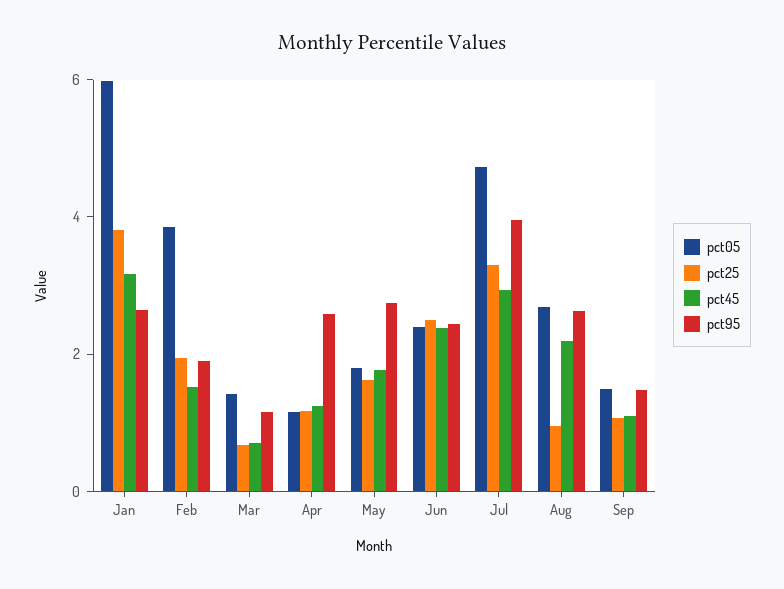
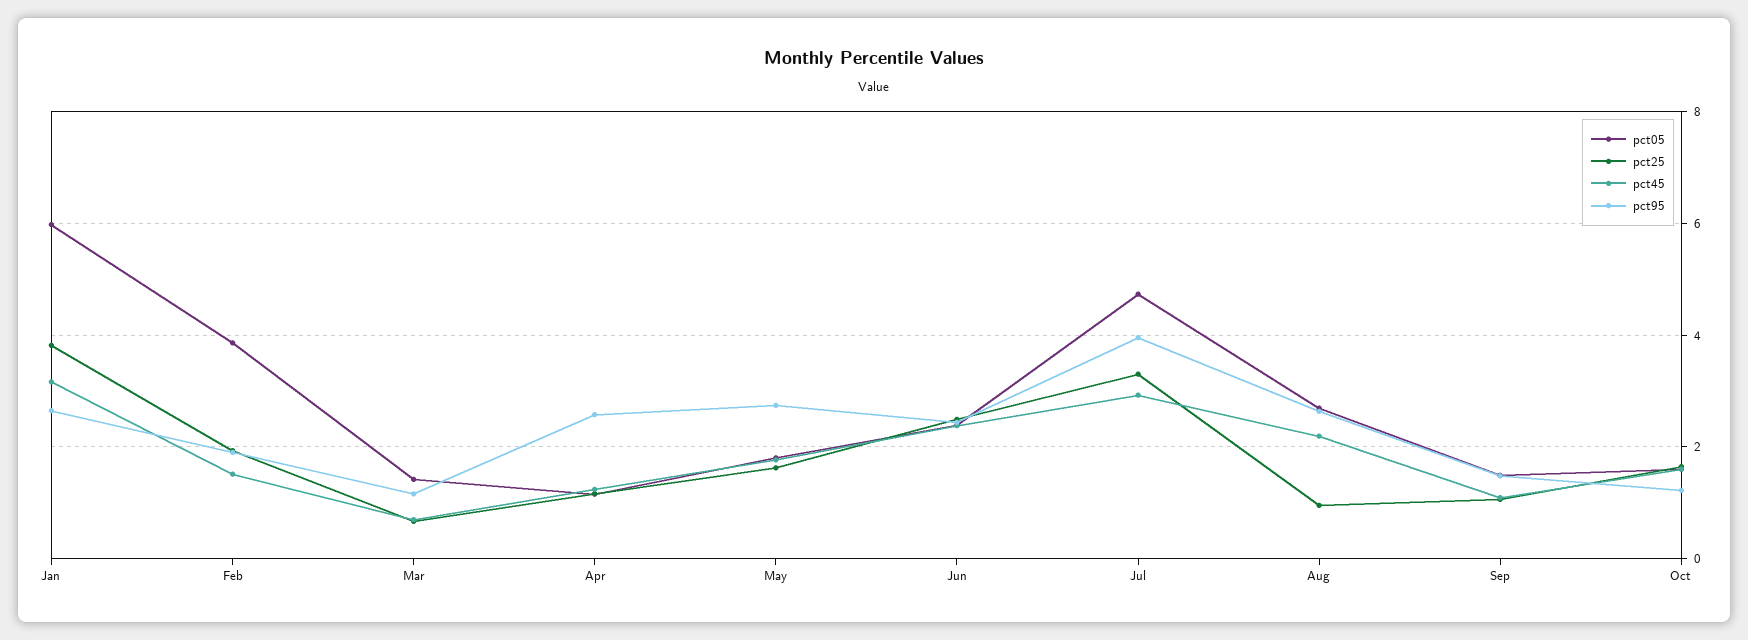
pct05, Oct: none -> 1.6
pct25, Oct: none -> 1.6
pct45, Oct: none -> 1.6
pct95, Oct: none -> 1.2

